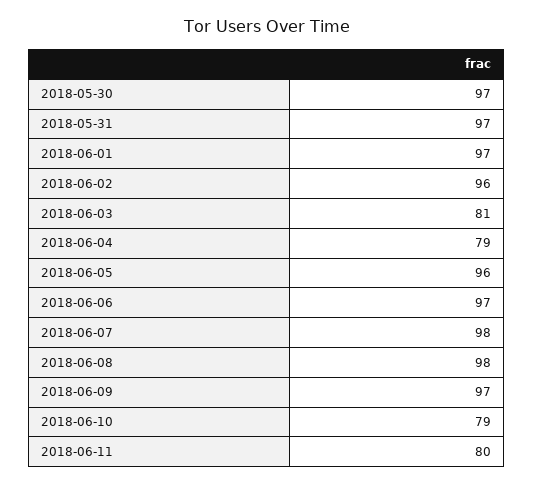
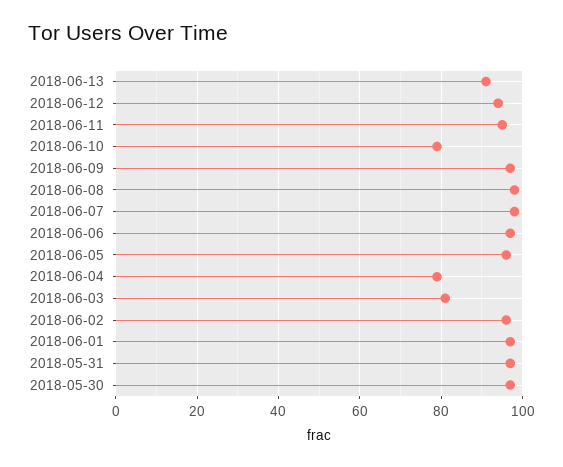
2018-06-11: 80 -> 95
2018-06-13: none -> 90
2018-06-12: none -> 95

